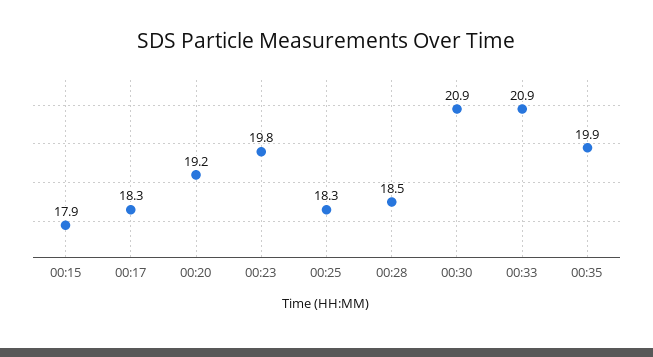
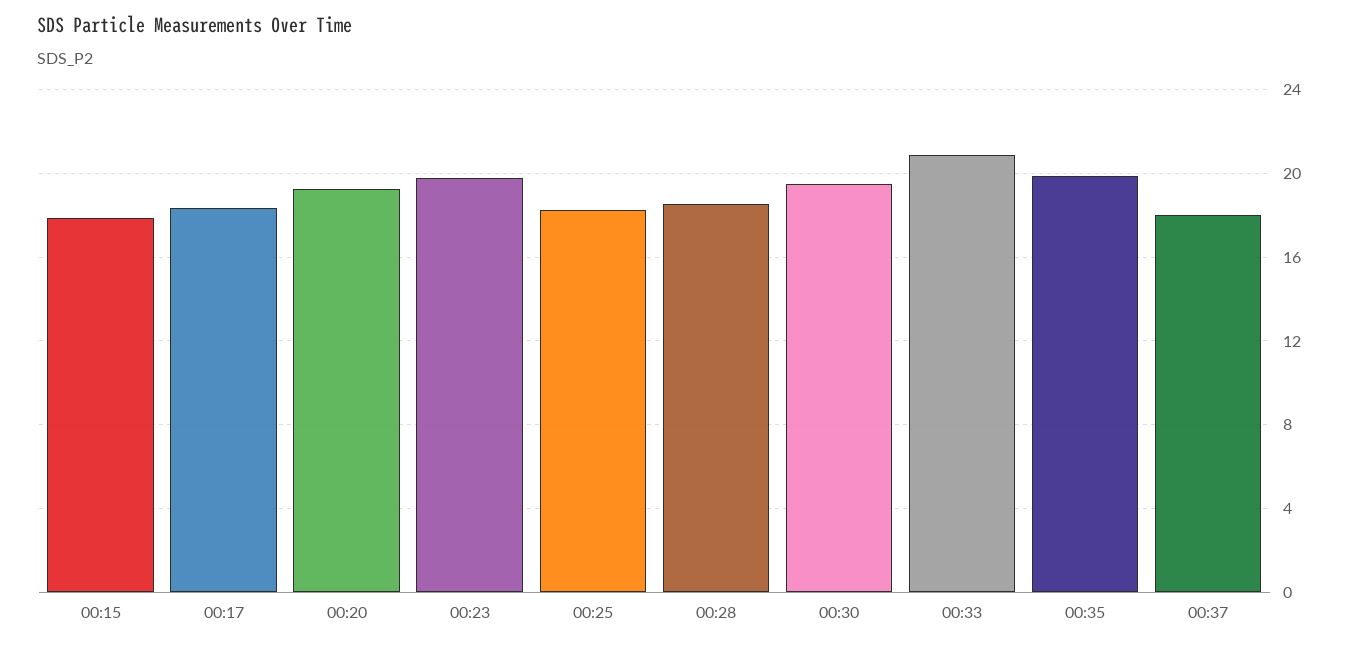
00:30: 20.9 -> 19.5
00:37: none -> 18

